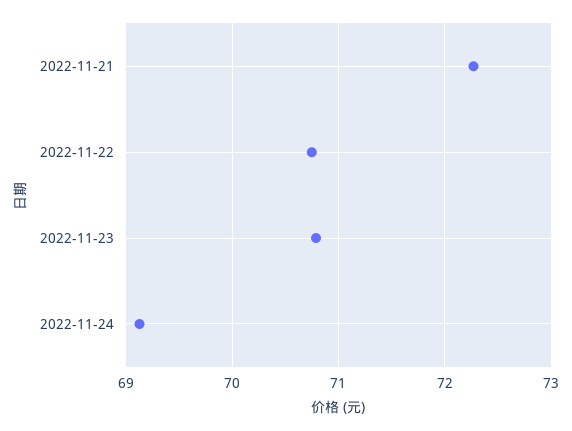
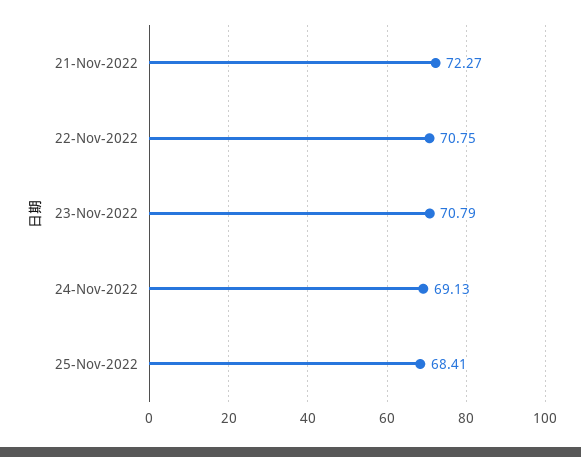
25-Nov-2022: none -> 68.41

